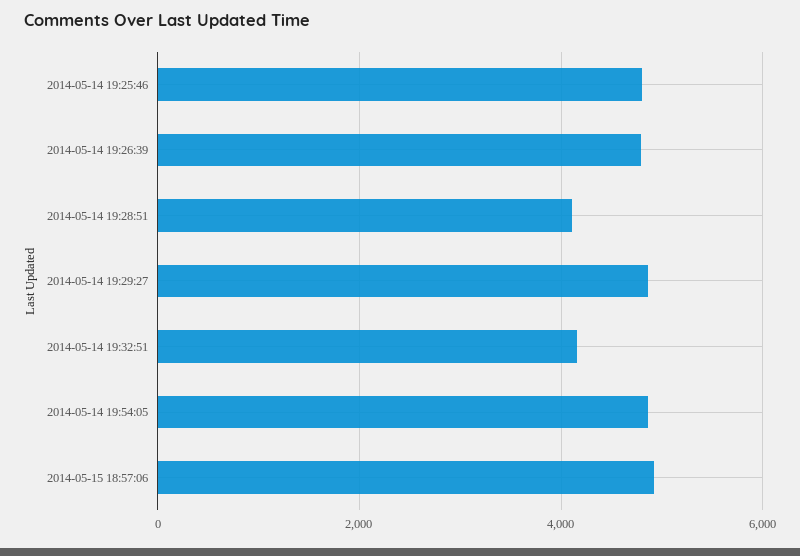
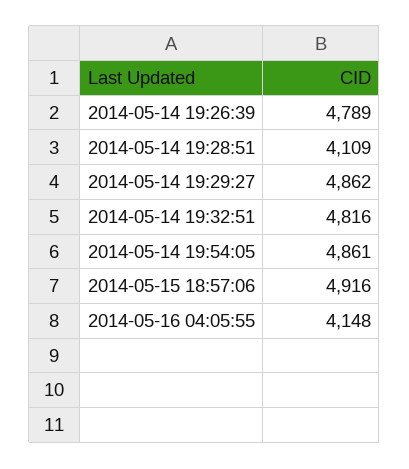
2014-05-14 19:25:46: 4800 -> none
2014-05-14 19:32:51: 4200 -> 4816
2014-05-16 04:05:55: none -> 4148

